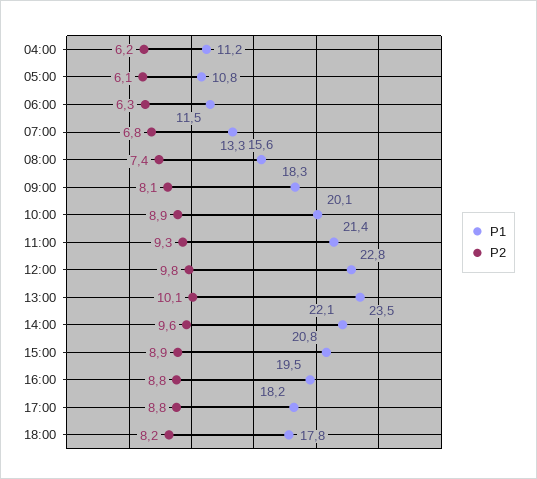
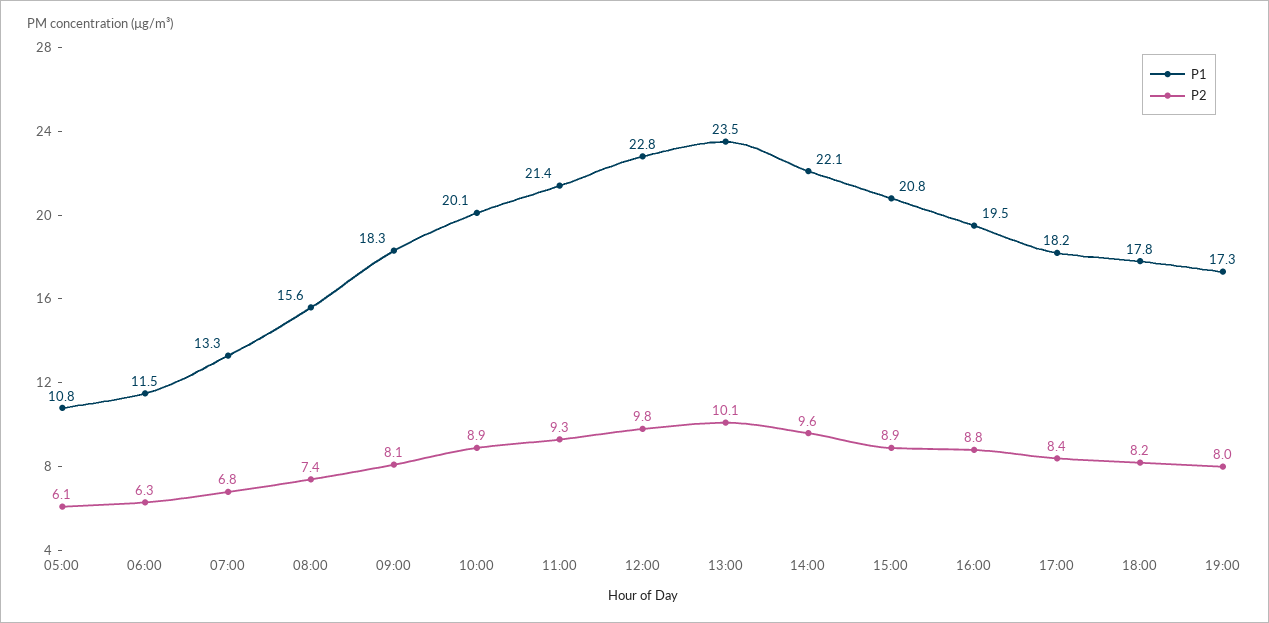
P1, 04:00: 11.2 -> none
P2, 04:00: 6.2 -> none
P2, 17:00: 8.8 -> 8.4
P1, 19:00: none -> 17.3
P2, 19:00: none -> 8

